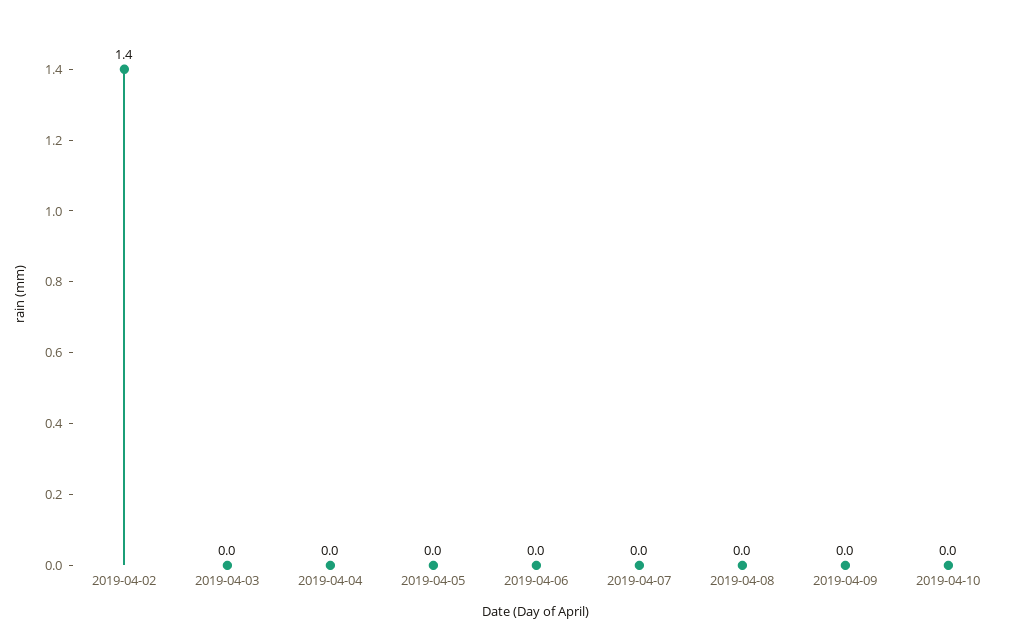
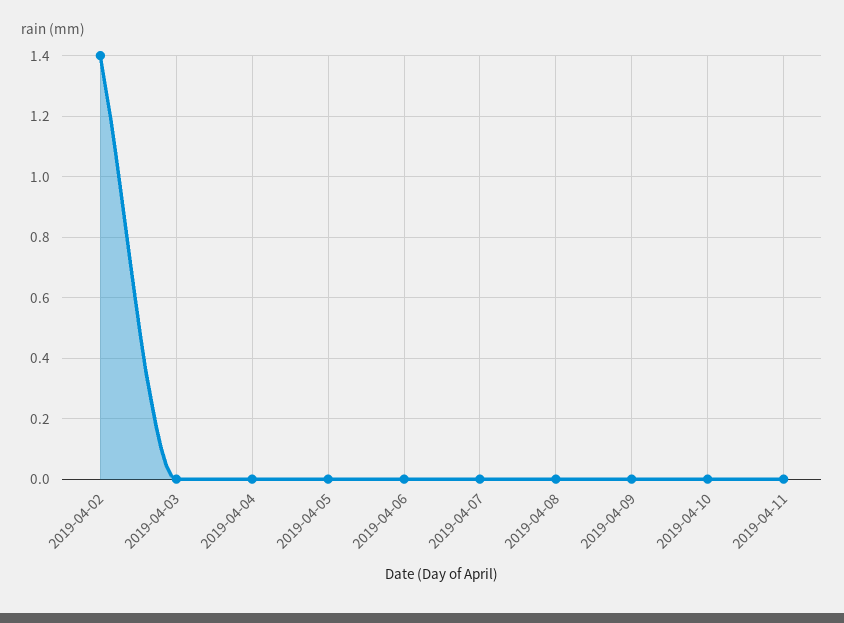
2019-04-11: none -> 0

